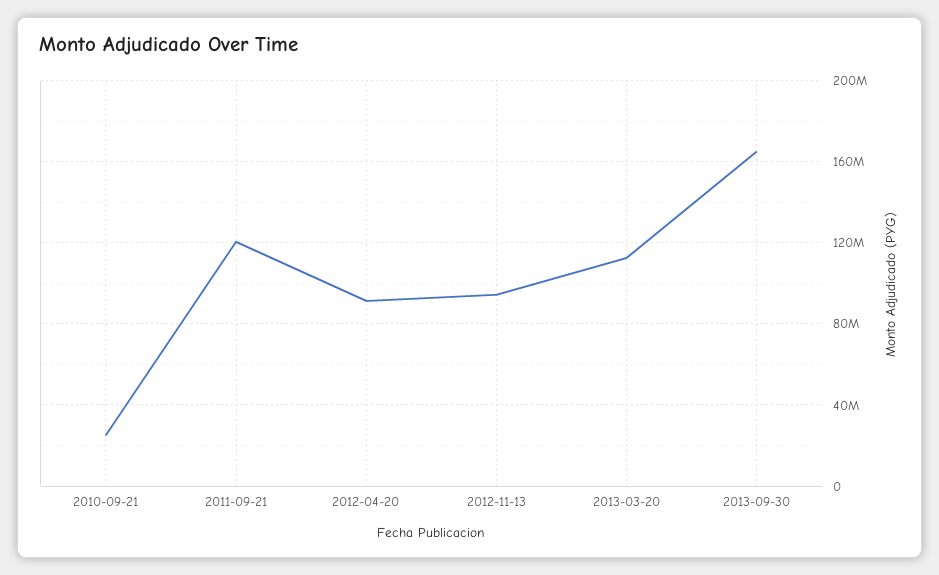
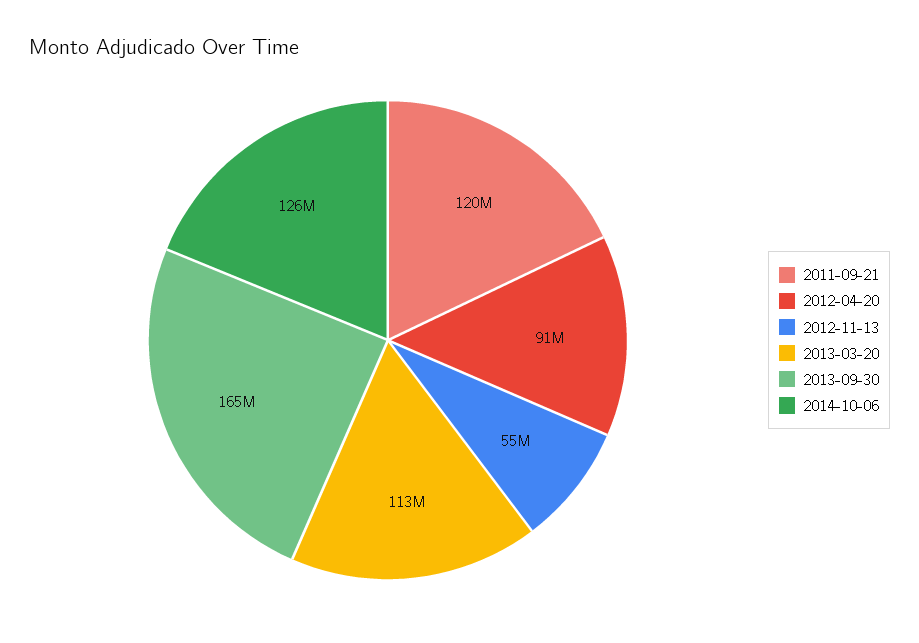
2010-09-21: 25000000 -> none
2012-11-13: 95000000 -> 55000000
2014-10-06: none -> 126000000

